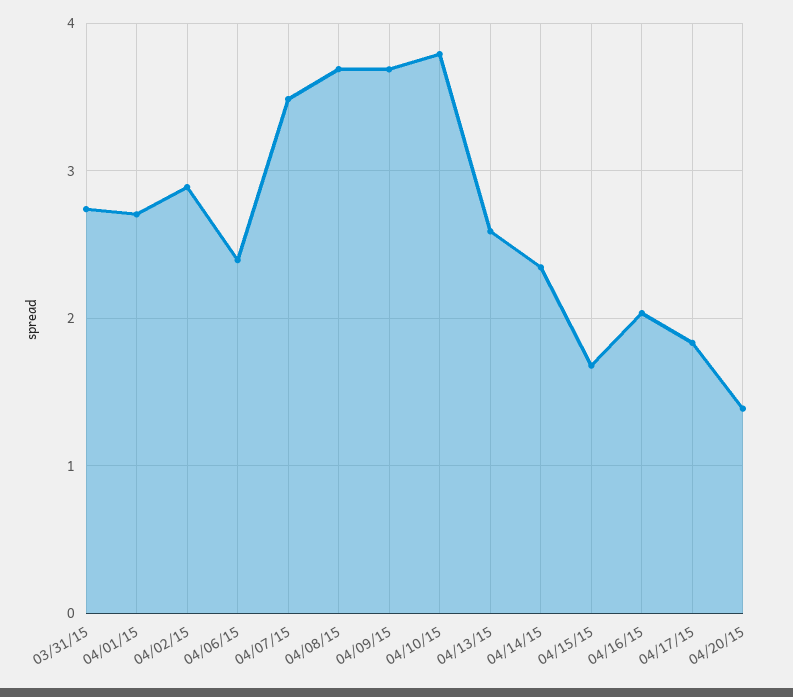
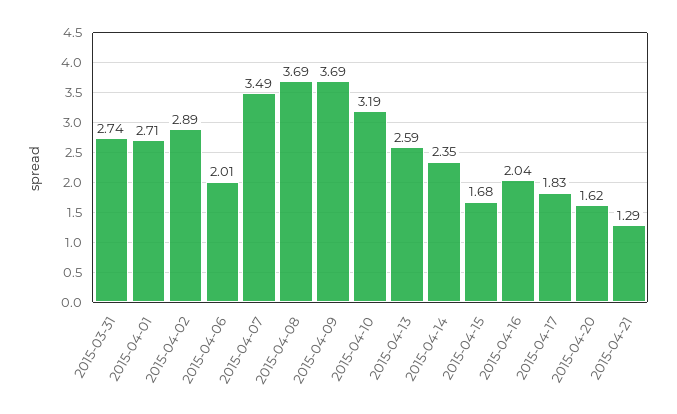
04/06/15: 2.4 -> 2.01
04/10/15: 3.8 -> 3.19
04/20/15: 1.4 -> 1.62
2015-04-21: none -> 1.29

